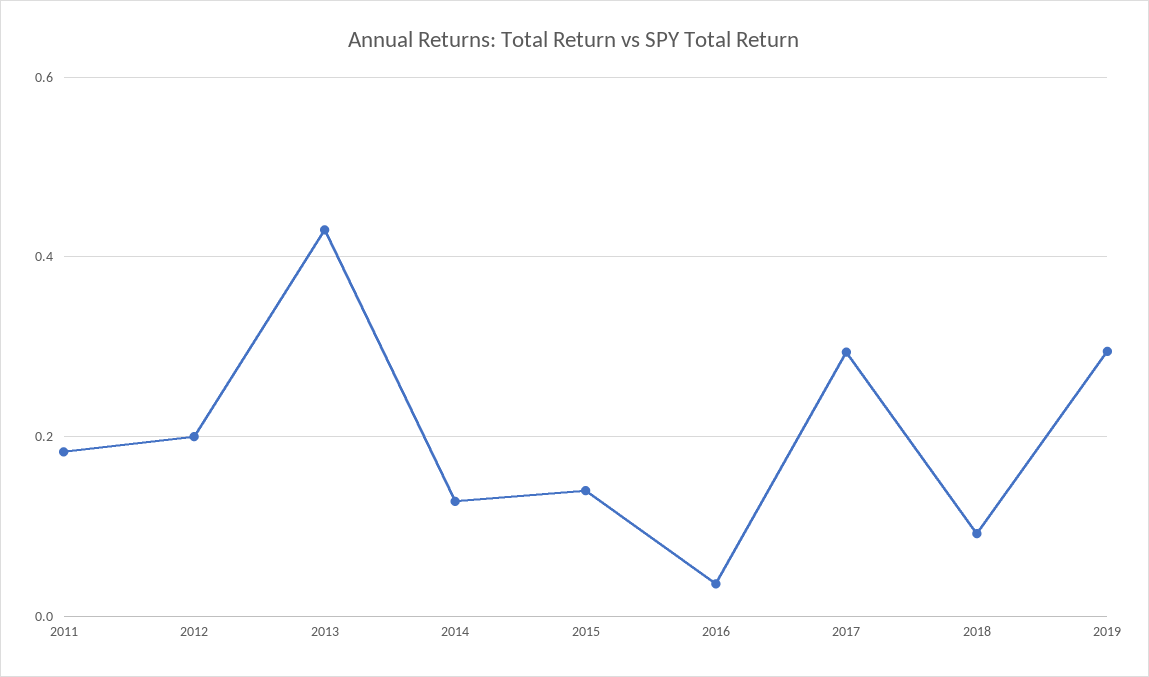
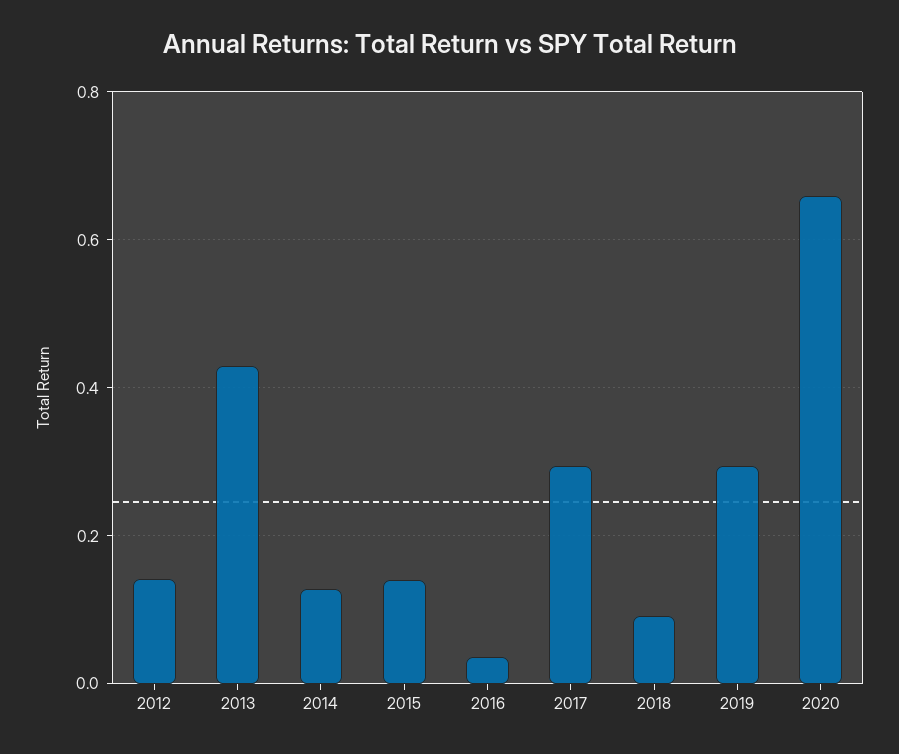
2011: 0.18 -> none
2012: 0.2 -> 0.14
2020: none -> 0.66

